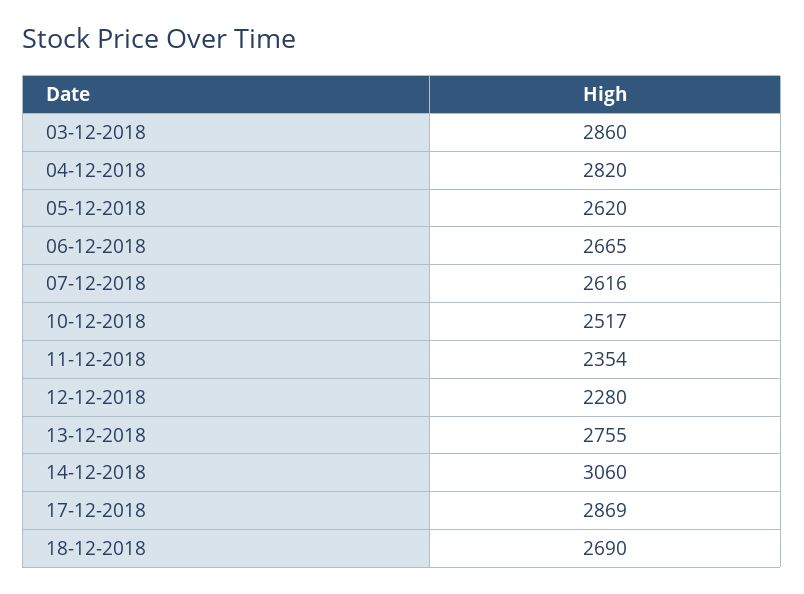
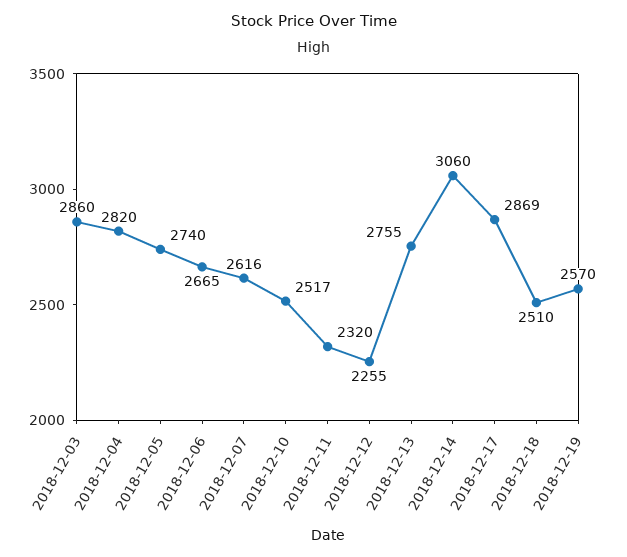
05-12-2018: 2620 -> 2740
11-12-2018: 2354 -> 2320
12-12-2018: 2280 -> 2255
18-12-2018: 2690 -> 2510
2018-12-19: none -> 2570

